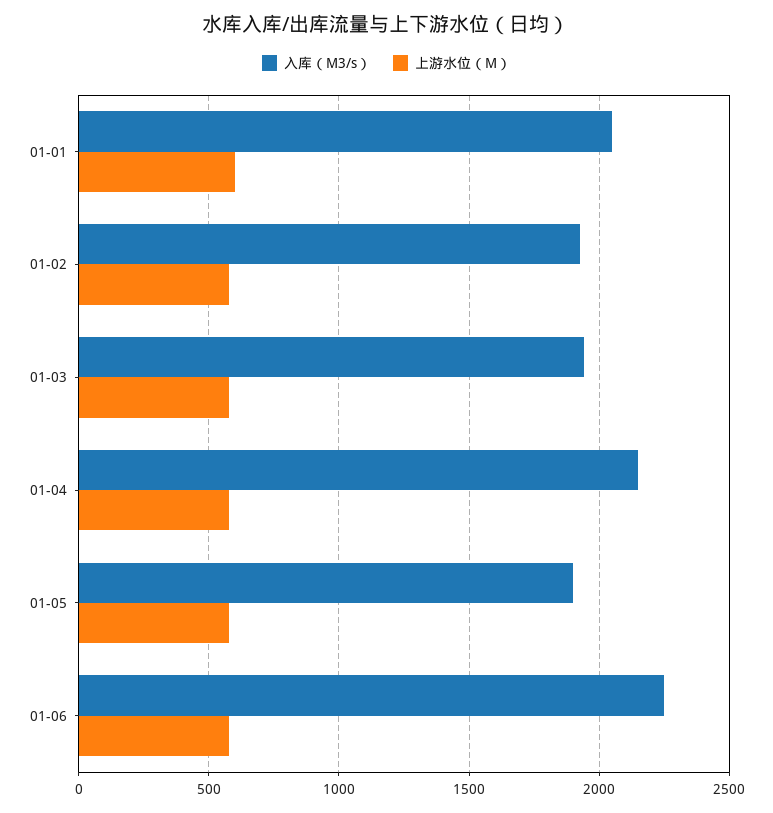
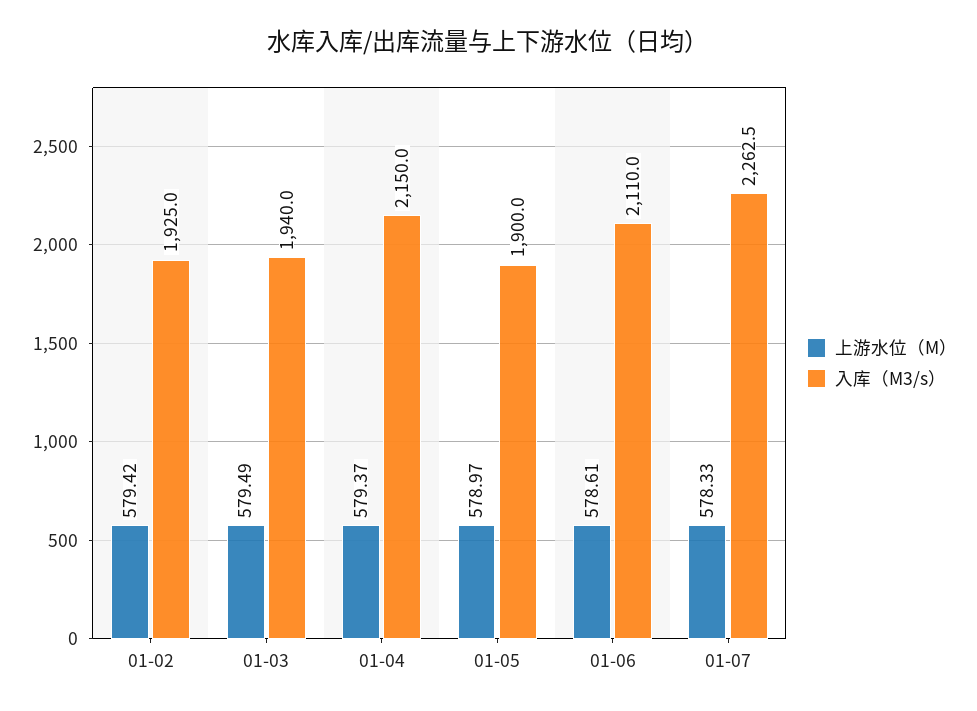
入库（M3/s）, 01-01: 2050 -> none
上游水位（M）, 01-01: 600 -> none
入库（M3/s）, 01-06: 2250 -> 2110
上游水位（M）, 01-07: none -> 578.33
入库（M3/s）, 01-07: none -> 2262.5

